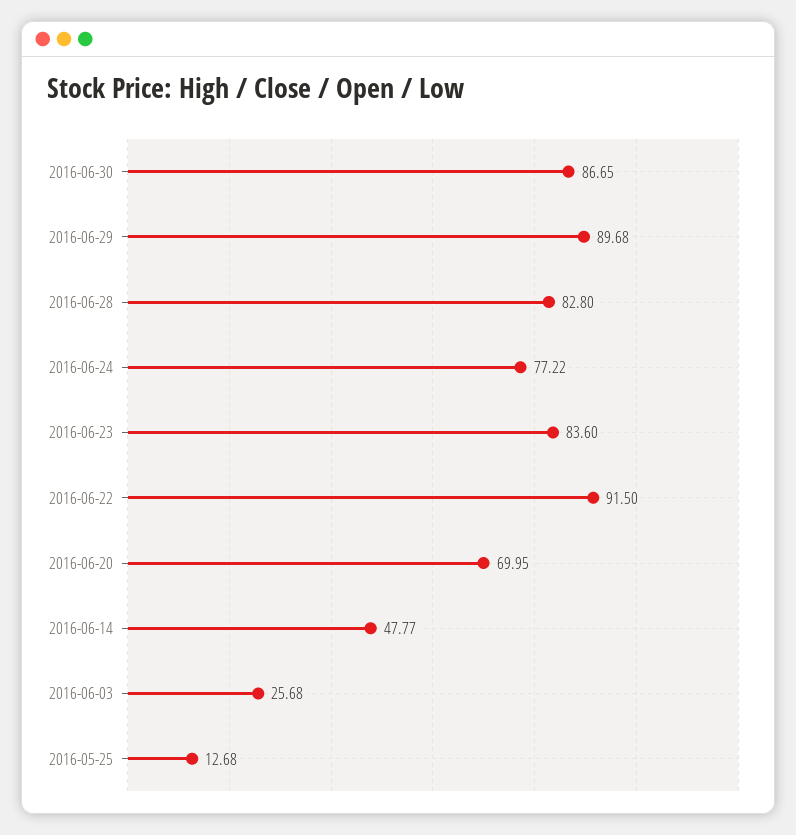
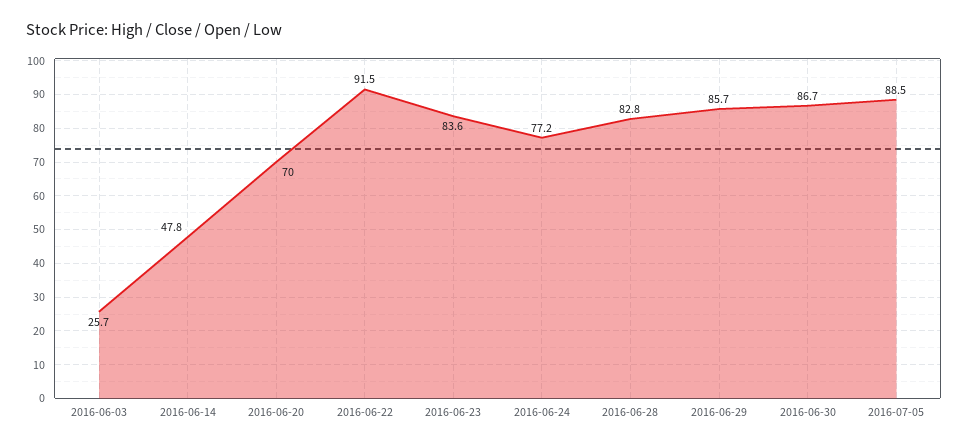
2016-06-29: 89.68 -> 85.7
2016-05-25: 12.68 -> none
2016-07-05: none -> 88.5

